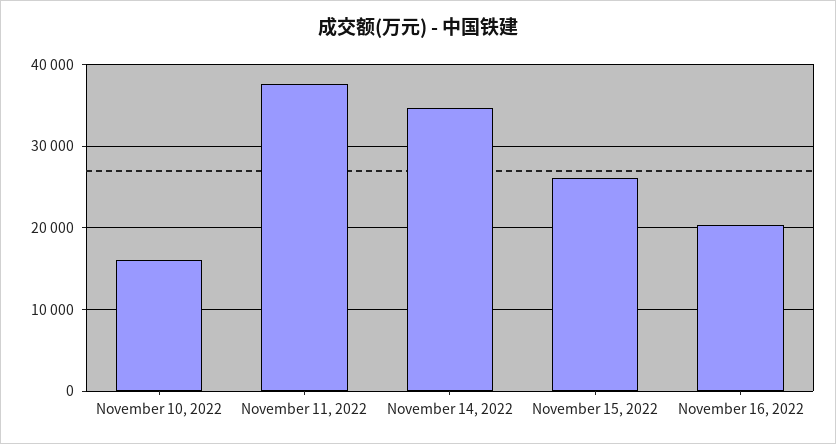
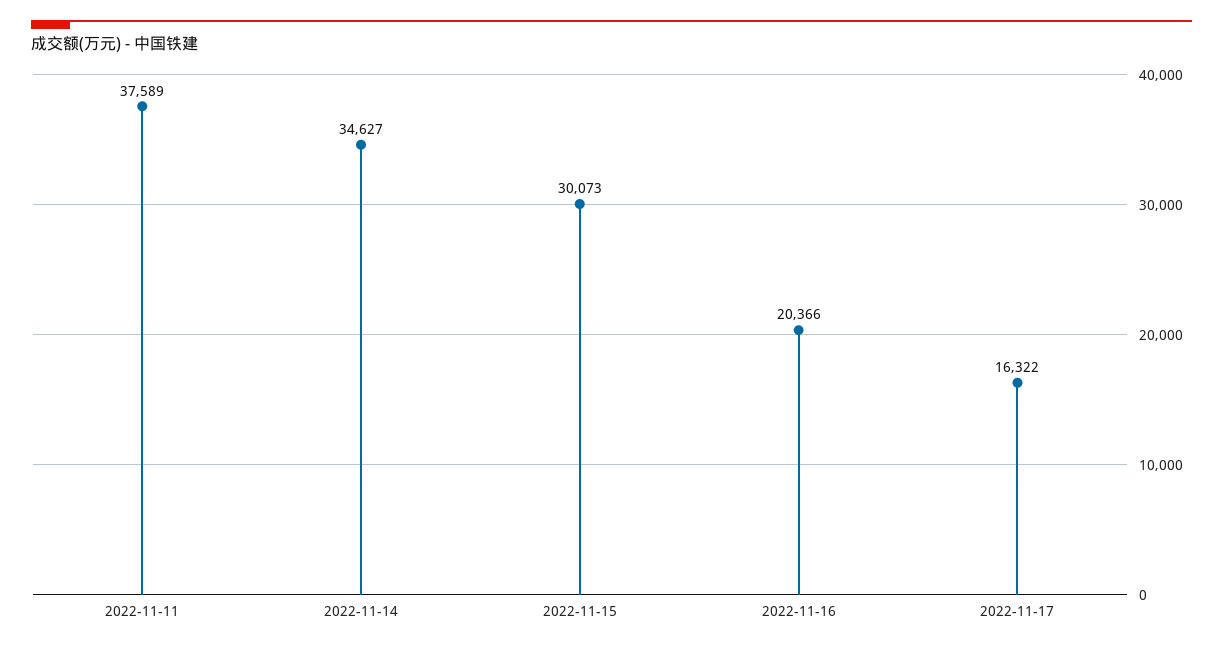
November 10, 2022: 16000 -> none
November 15, 2022: 26000 -> 30073
2022-11-17: none -> 16322

